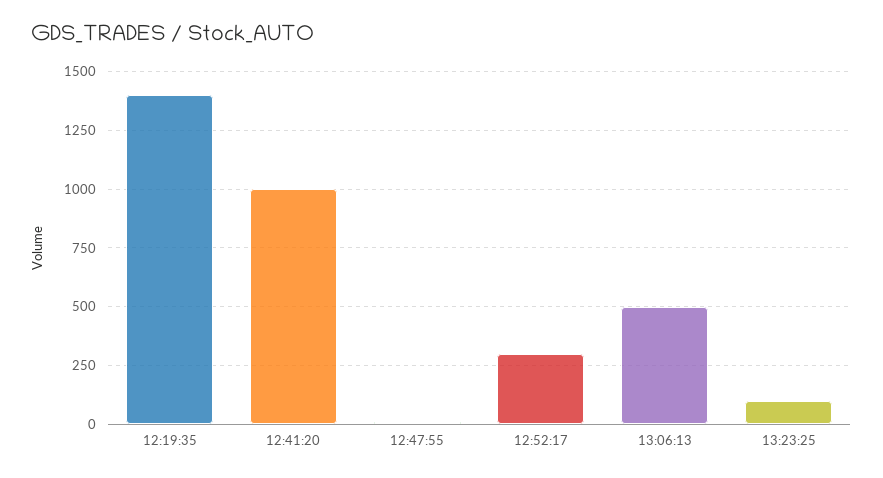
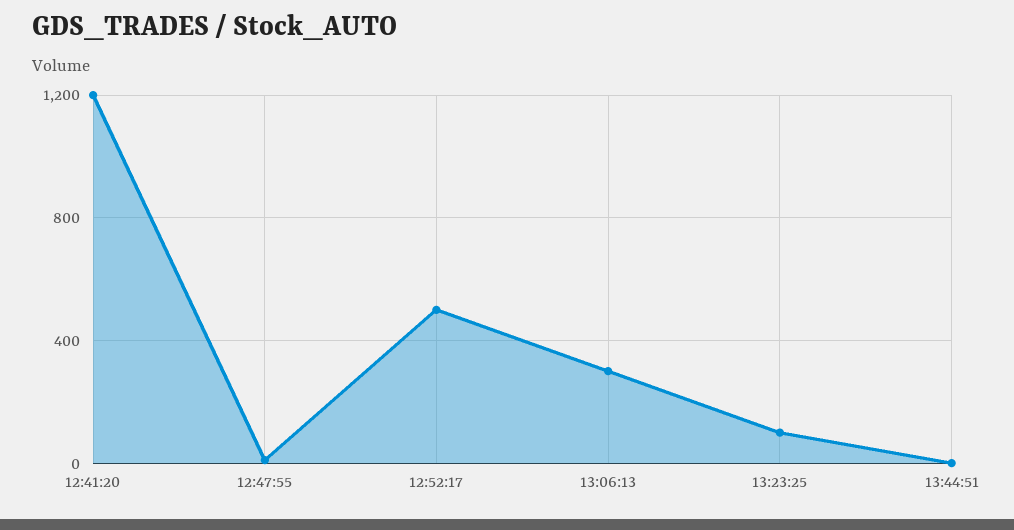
12:19:35: 1400 -> none
12:41:20: 1000 -> 1200
12:52:17: 300 -> 500
13:06:13: 500 -> 300
13:44:51: none -> 0

